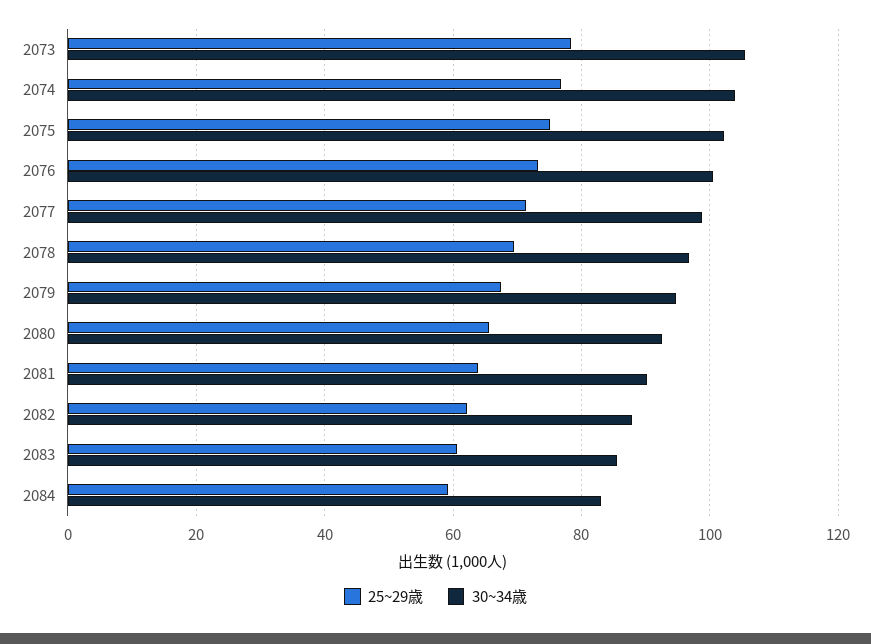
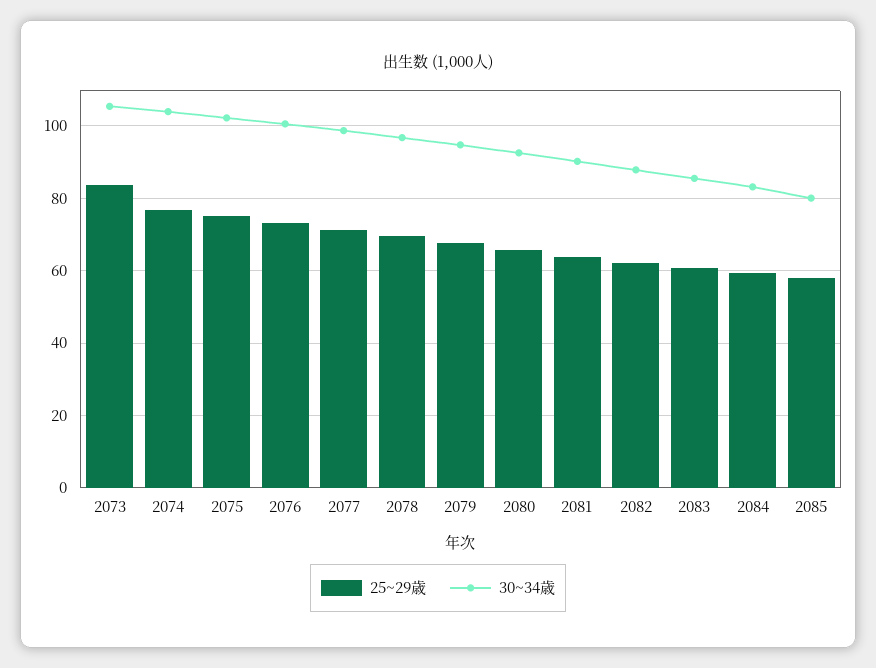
25~29歳, 2073: 78 -> 84
25~29歳, 2085: none -> 58
30~34歳, 2085: none -> 80

